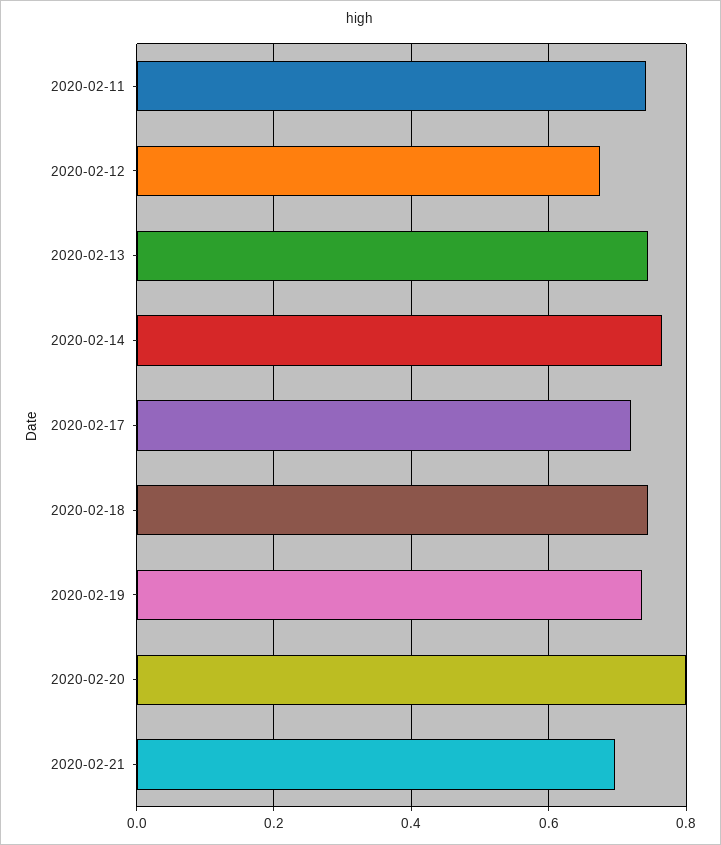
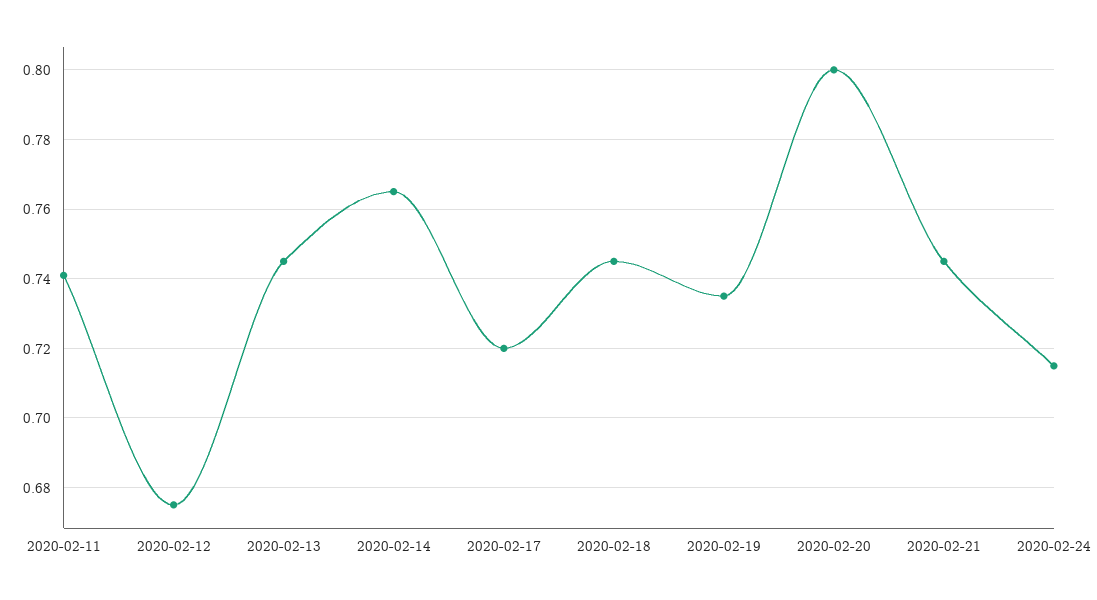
2020-02-21: 0.7 -> 0.745
2020-02-24: none -> 0.715

